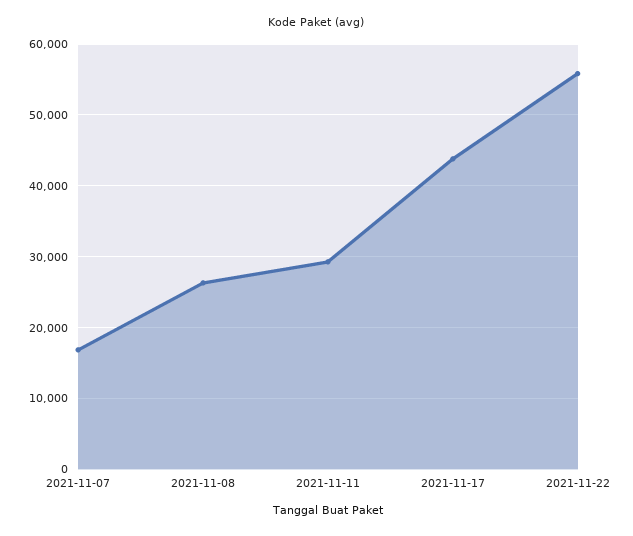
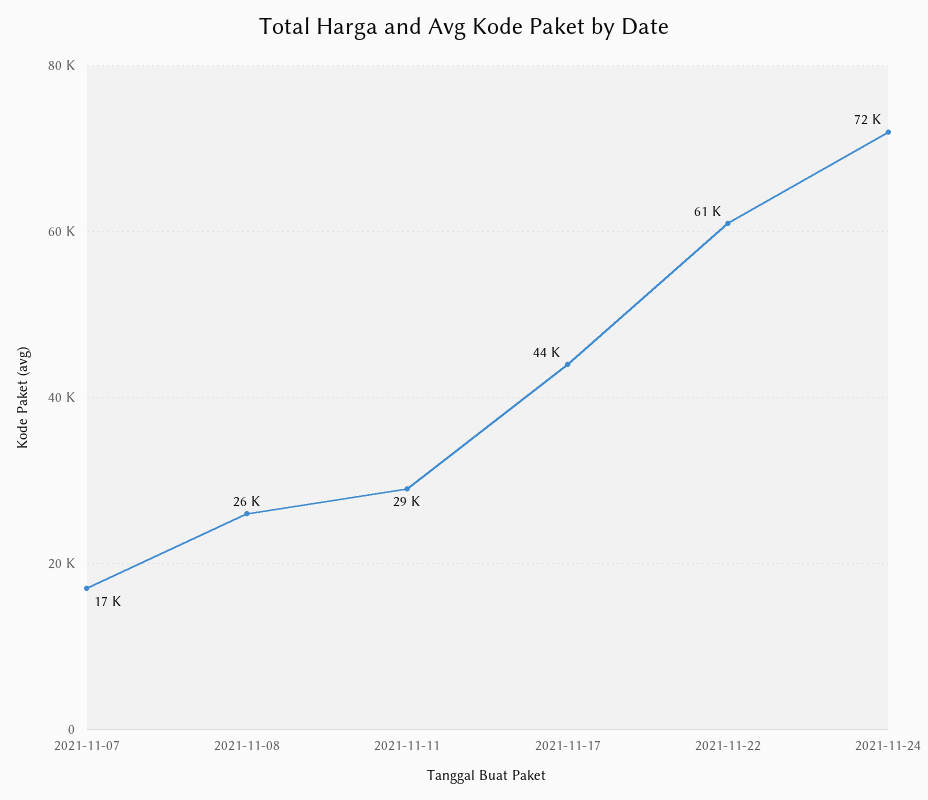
2021-11-22: 56000 -> 61000
2021-11-24: none -> 72000

